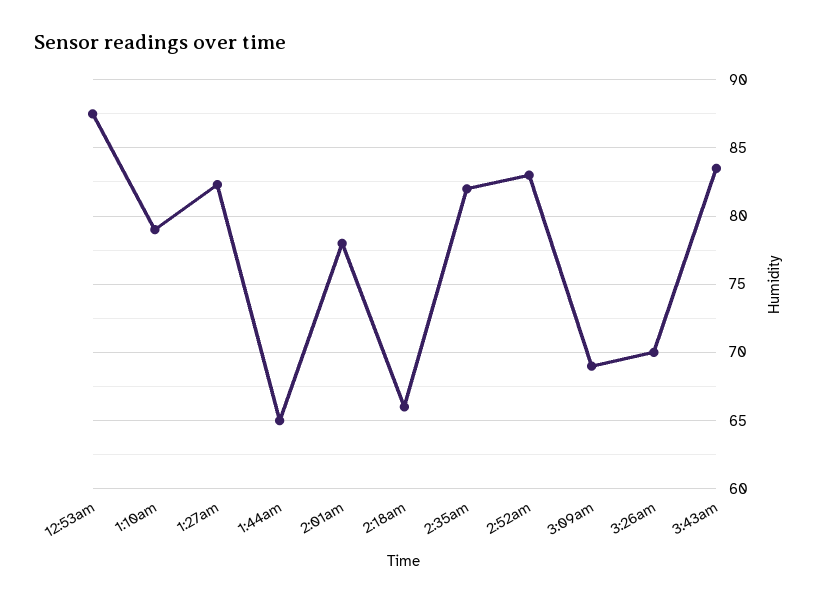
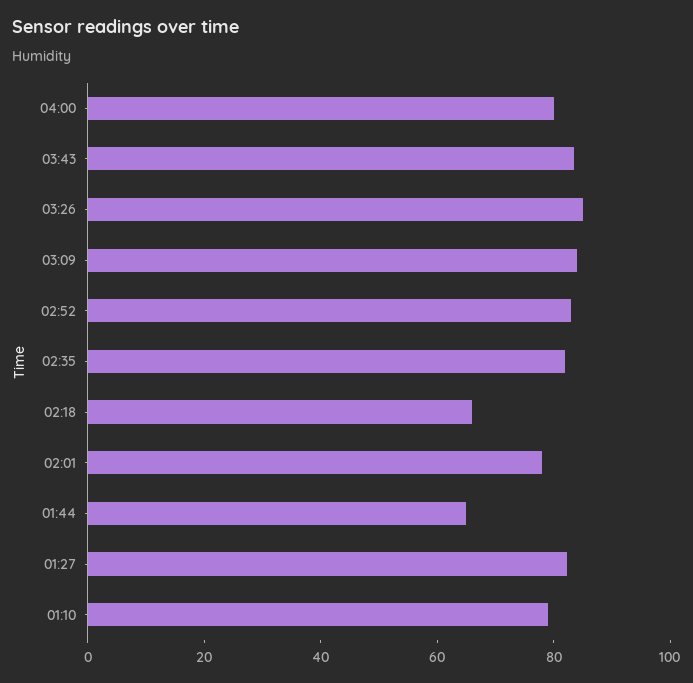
12:53am: 87.5 -> none
3:09am: 69 -> 85
3:26am: 70 -> 85
04:00: none -> 80

